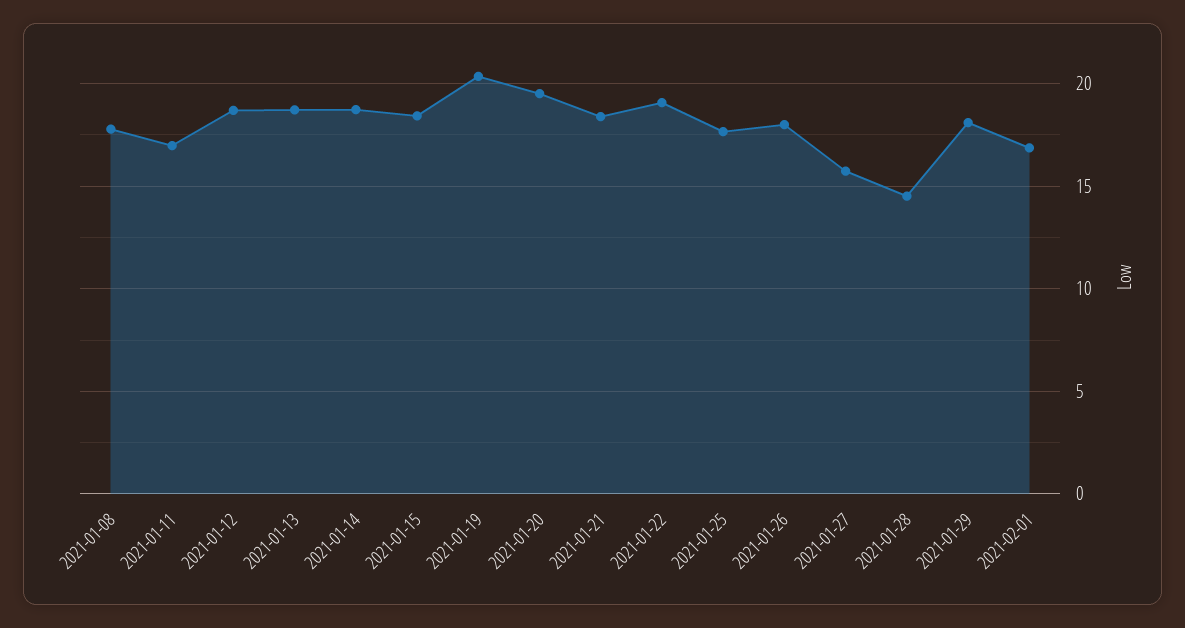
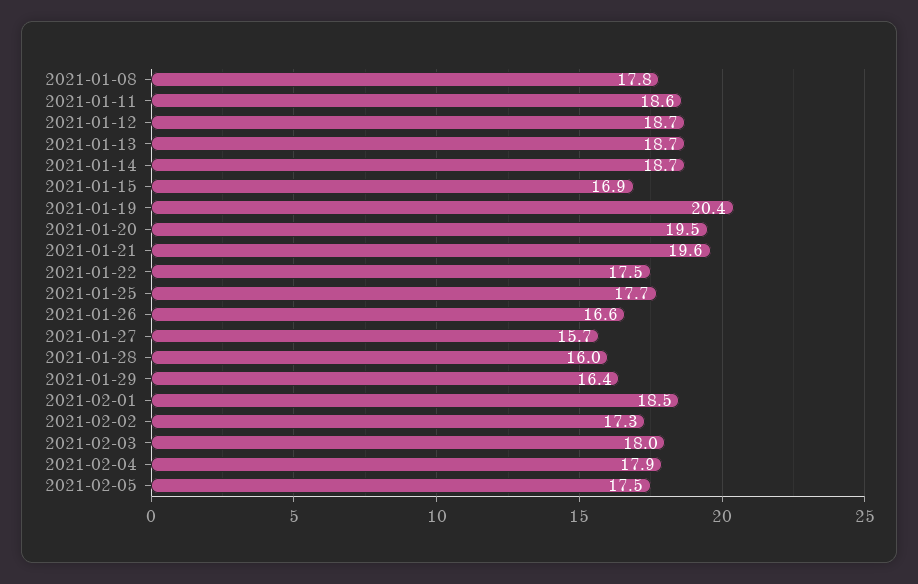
2021-01-11: 17 -> 18.6
2021-01-15: 18.5 -> 16.9
2021-01-21: 18.5 -> 19.6
2021-01-22: 19 -> 17.5
2021-01-26: 18 -> 16.6
2021-01-28: 14.5 -> 16
2021-01-29: 18 -> 16.4
2021-02-01: 17 -> 18.5
2021-02-02: none -> 17.3
2021-02-03: none -> 18
2021-02-04: none -> 17.9
2021-02-05: none -> 17.5

